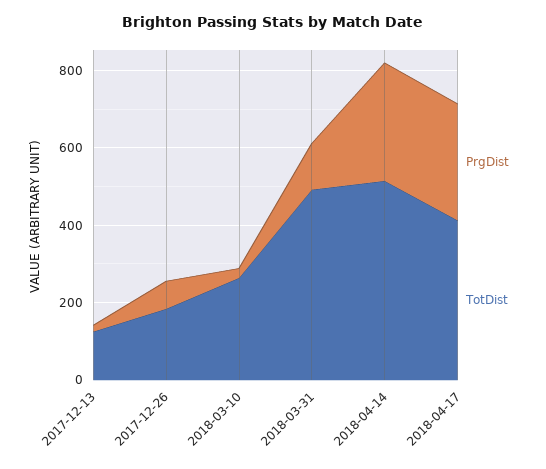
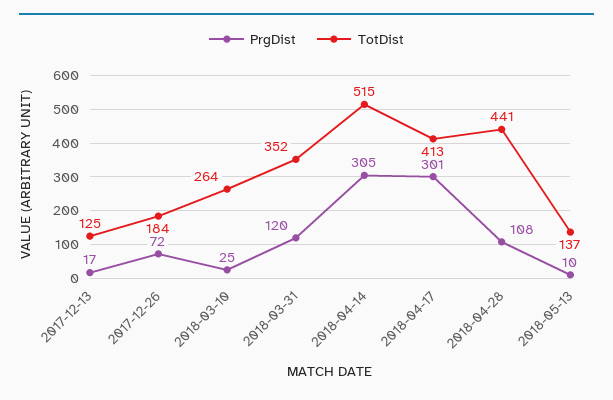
TotDist, 2018-03-31: 500 -> 352
PrgDist, 2018-04-28: none -> 108
TotDist, 2018-04-28: none -> 441
PrgDist, 2018-05-13: none -> 10
TotDist, 2018-05-13: none -> 137

